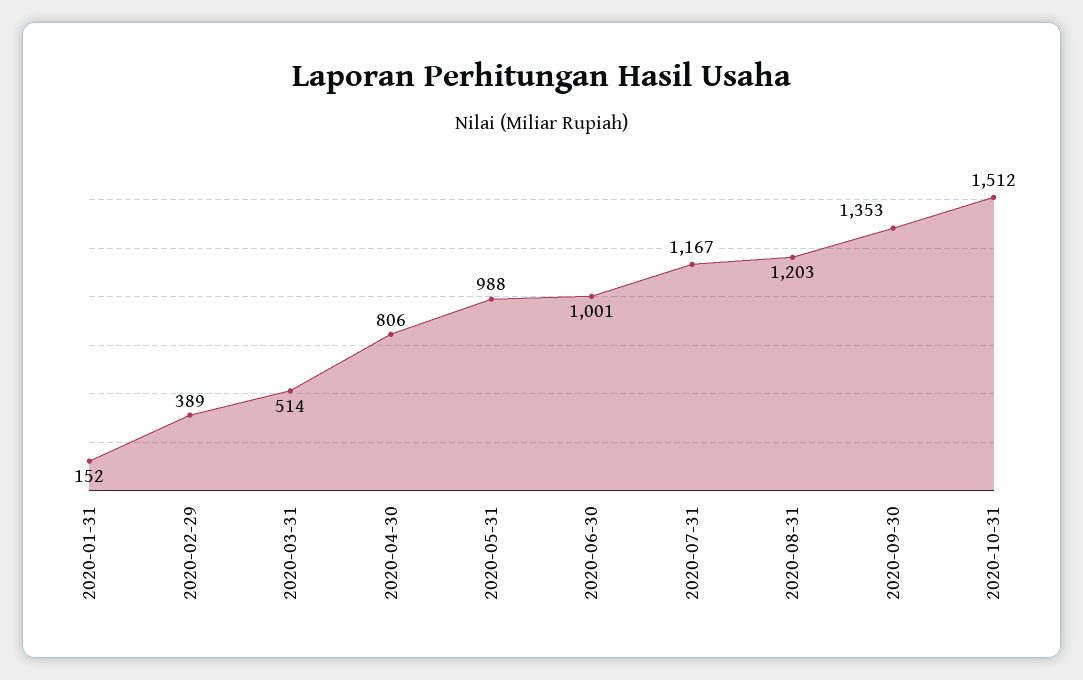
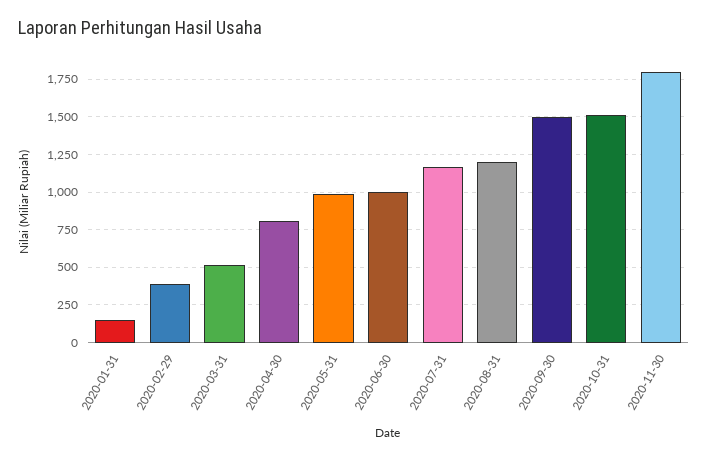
2020-09-30: 1353 -> 1500
2020-11-30: none -> 1800

